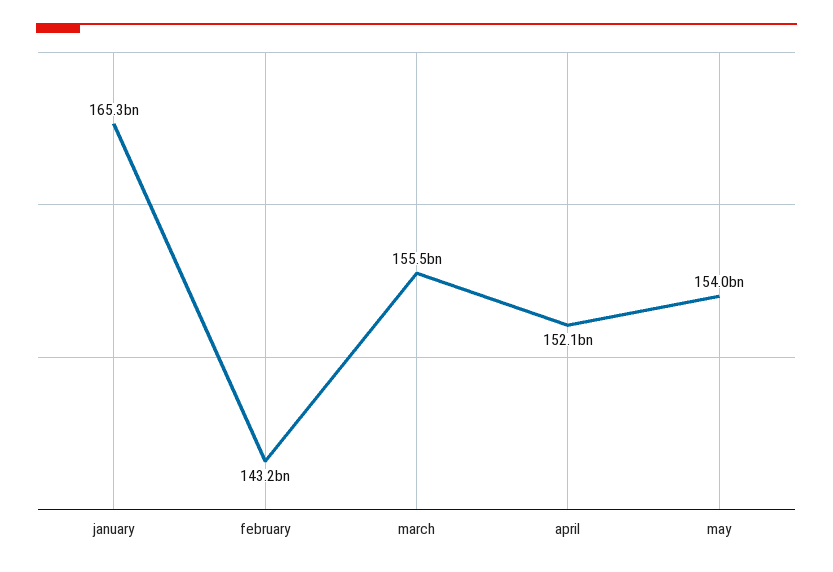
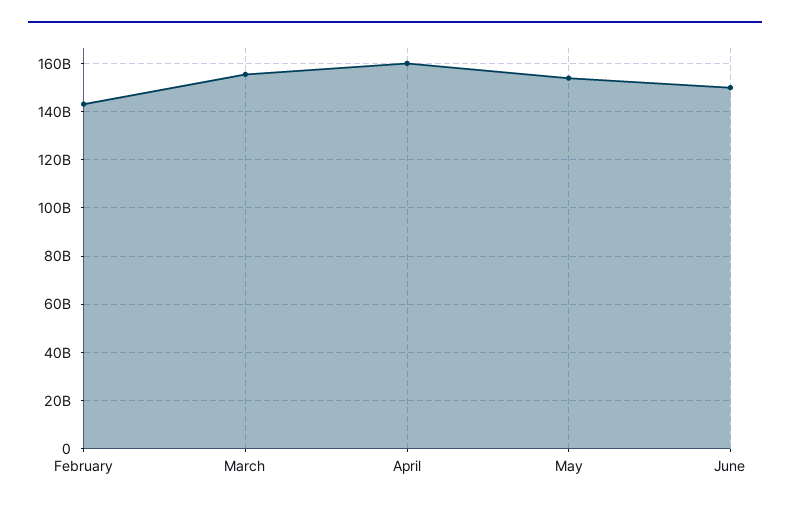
january: 165300000000 -> none
april: 152100000000 -> 160000000000
June: none -> 150000000000

